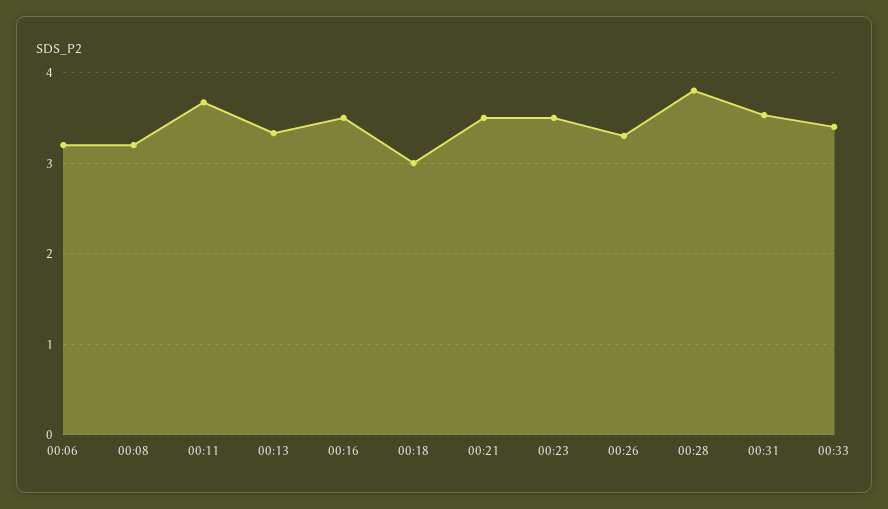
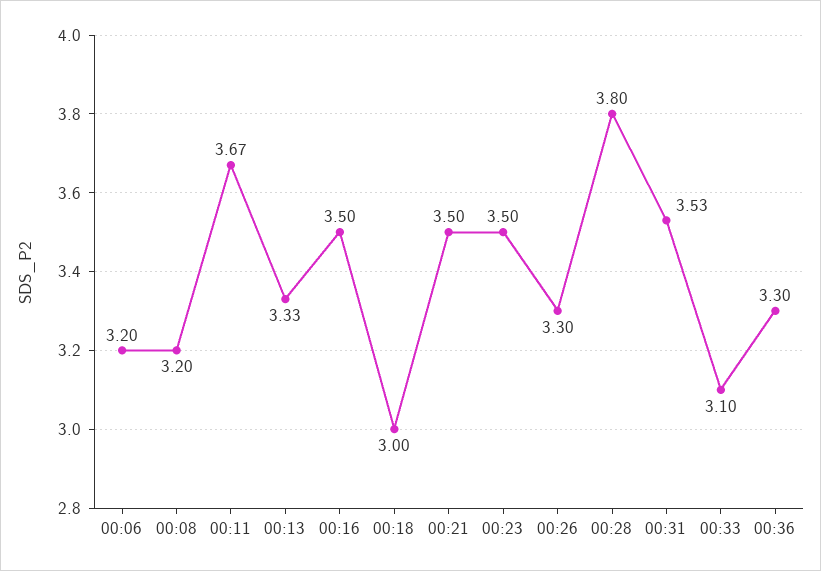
00:33: 3.4 -> 3.1
00:36: none -> 3.3

